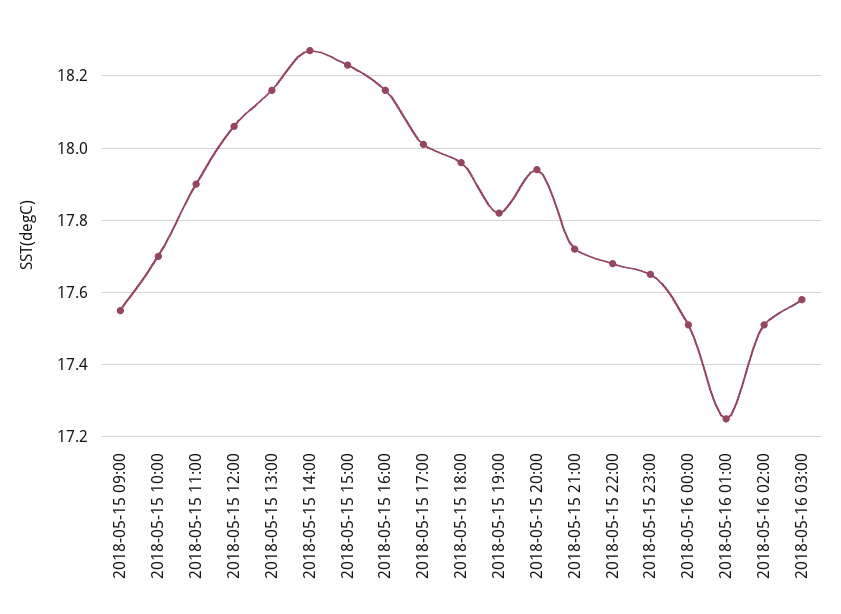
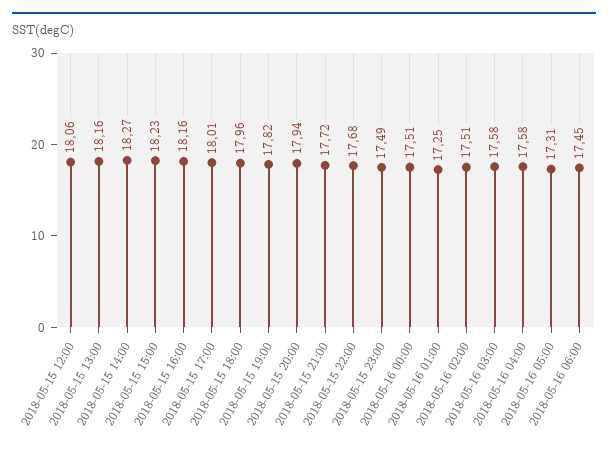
2018-05-15 09:00: 17.55 -> none
2018-05-15 10:00: 17.7 -> none
2018-05-15 11:00: 17.9 -> none
2018-05-15 23:00: 17.65 -> 17.49
2018-05-16 04:00: none -> 17.58
2018-05-16 05:00: none -> 17.31
2018-05-16 06:00: none -> 17.45

